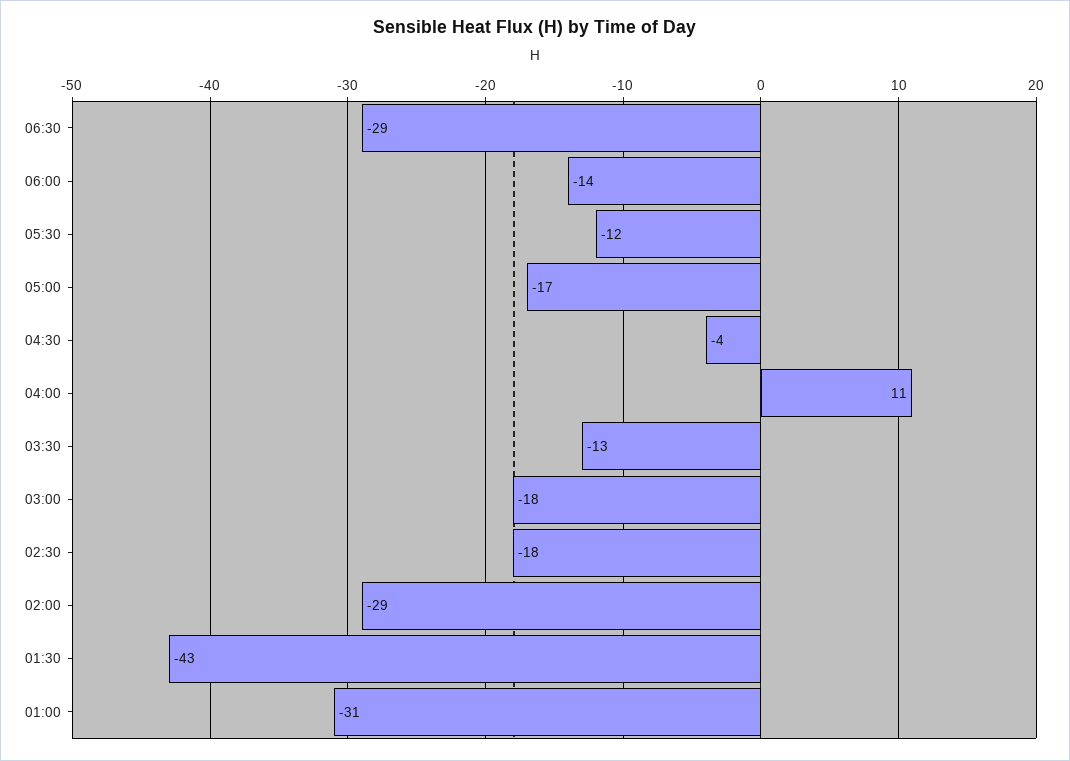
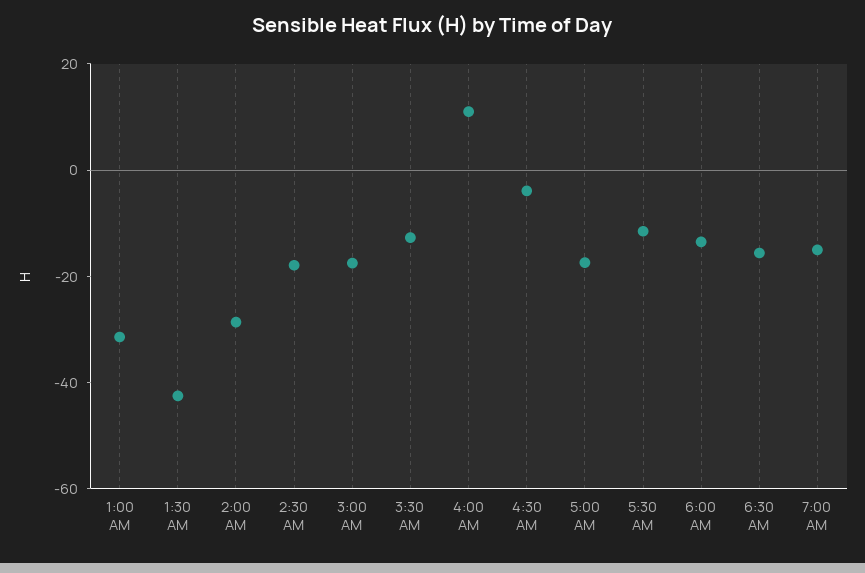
06:30: -29 -> -15
7:00 AM: none -> -15

